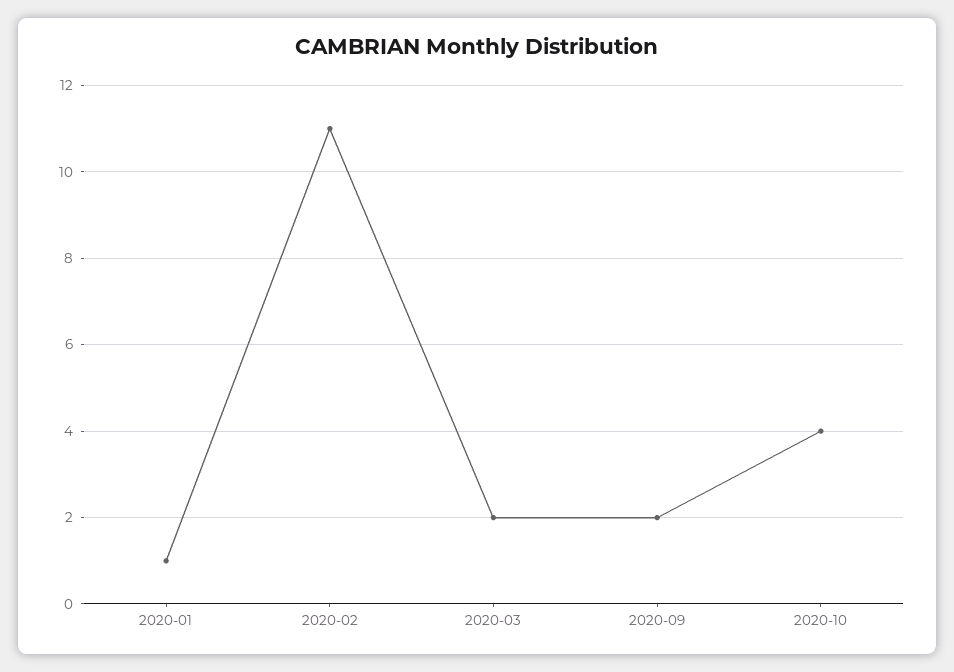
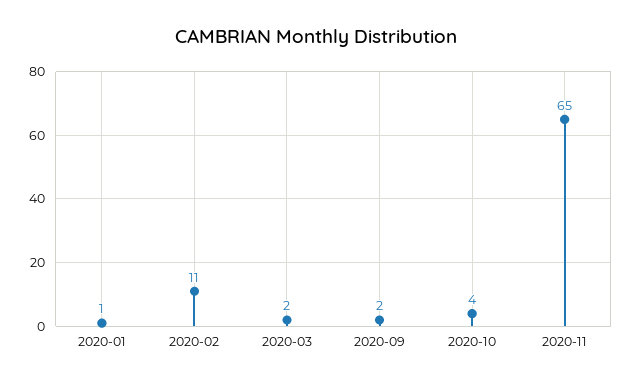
2020-11: none -> 65

